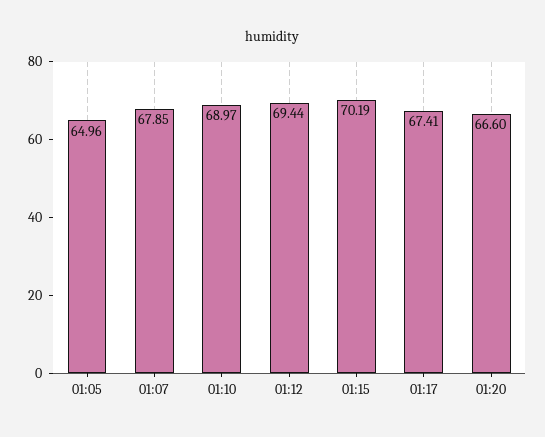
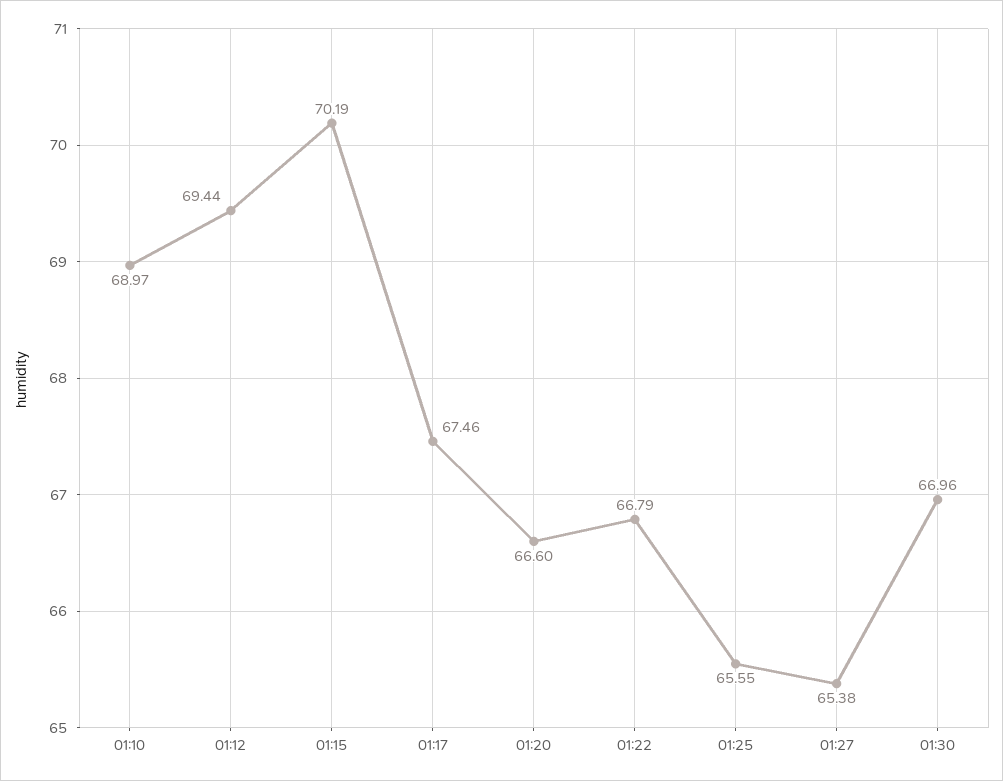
01:05: 64.96 -> none
01:07: 67.85 -> none
01:17: 67.41 -> 67.46
01:22: none -> 66.79
01:25: none -> 65.55
01:27: none -> 65.38
01:30: none -> 66.96

